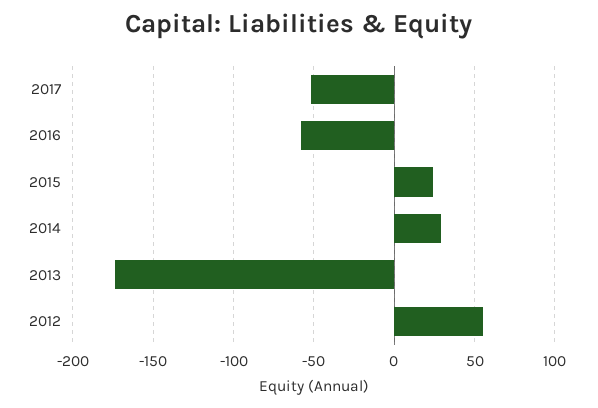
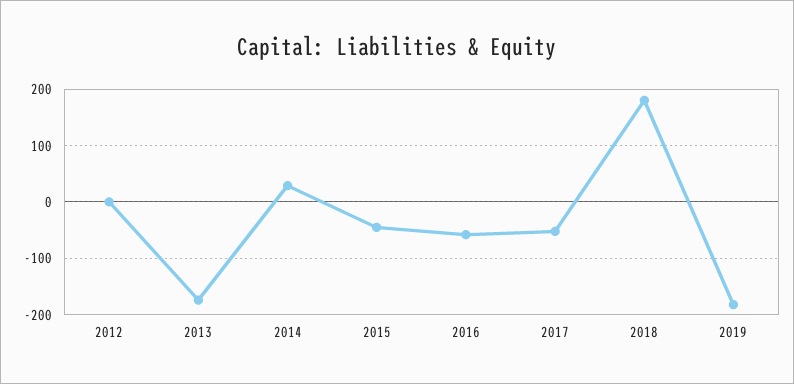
2015: 25 -> -40
2012: 55 -> 0
2018: none -> 180
2019: none -> -180

